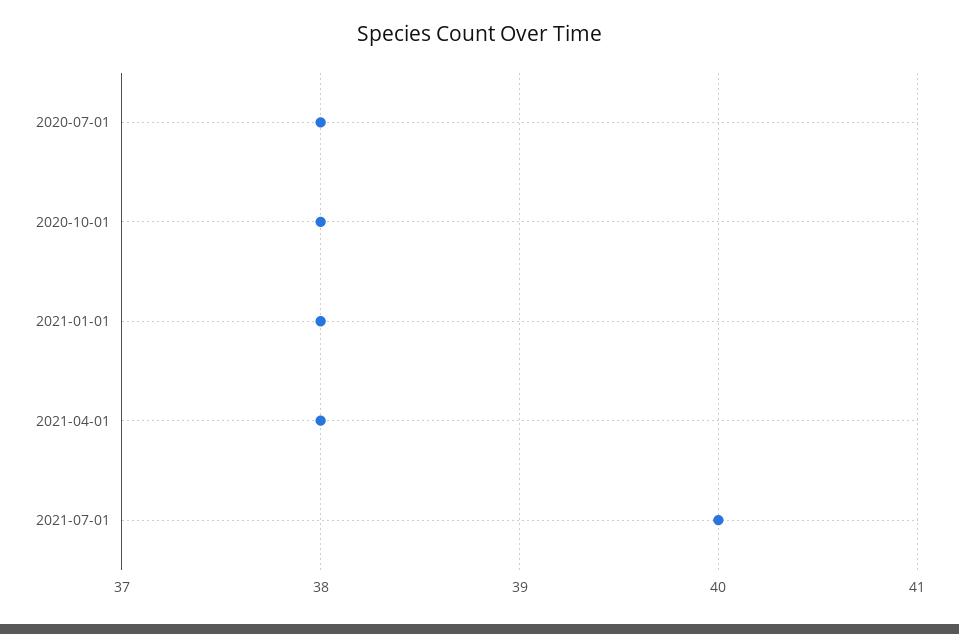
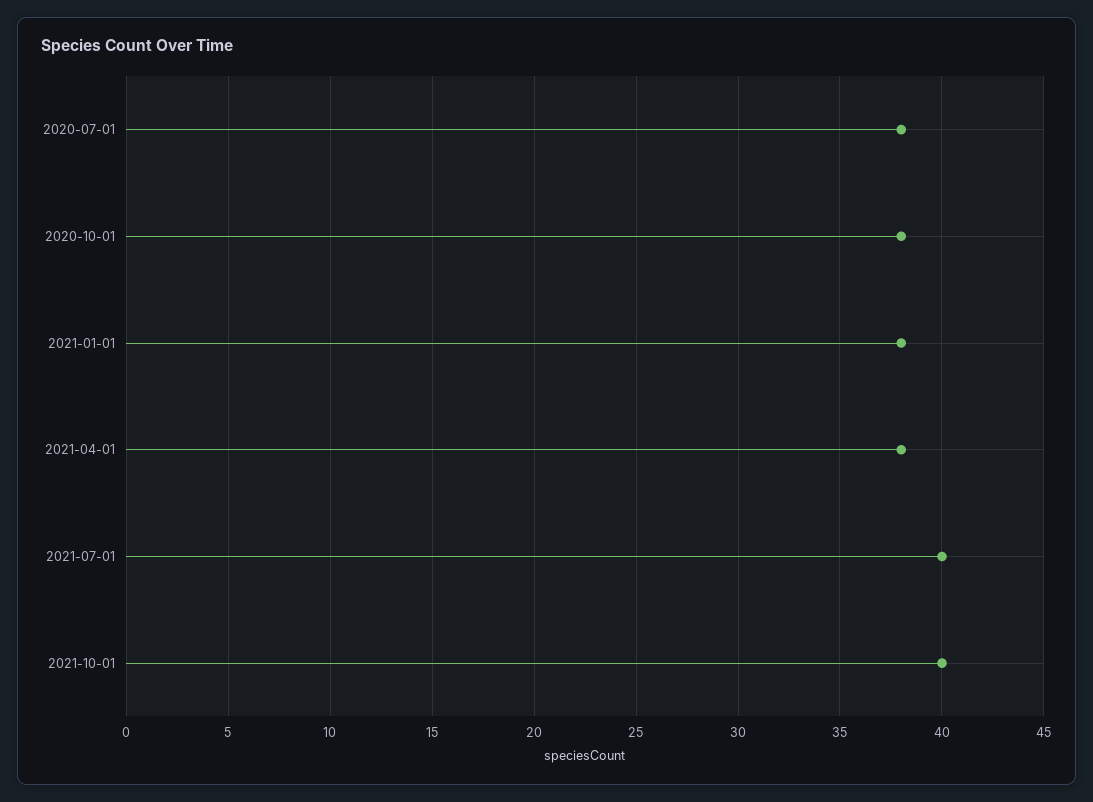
2021-10-01: none -> 40

